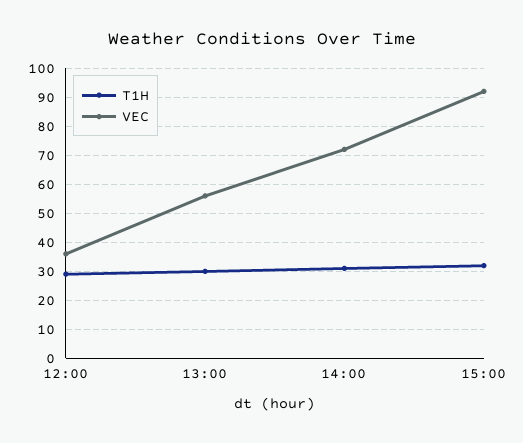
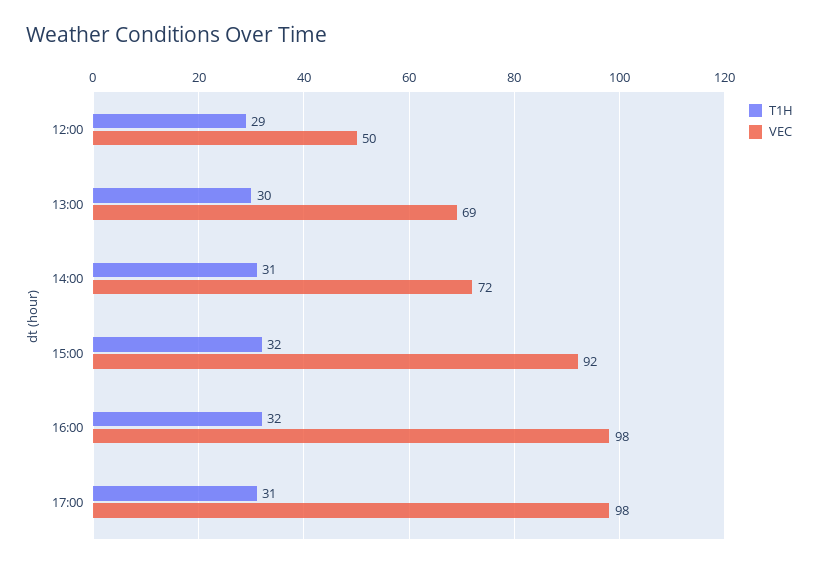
VEC, 12:00: 35 -> 50
VEC, 13:00: 55 -> 69
T1H, 16:00: none -> 32
VEC, 16:00: none -> 98
T1H, 17:00: none -> 31
VEC, 17:00: none -> 98

